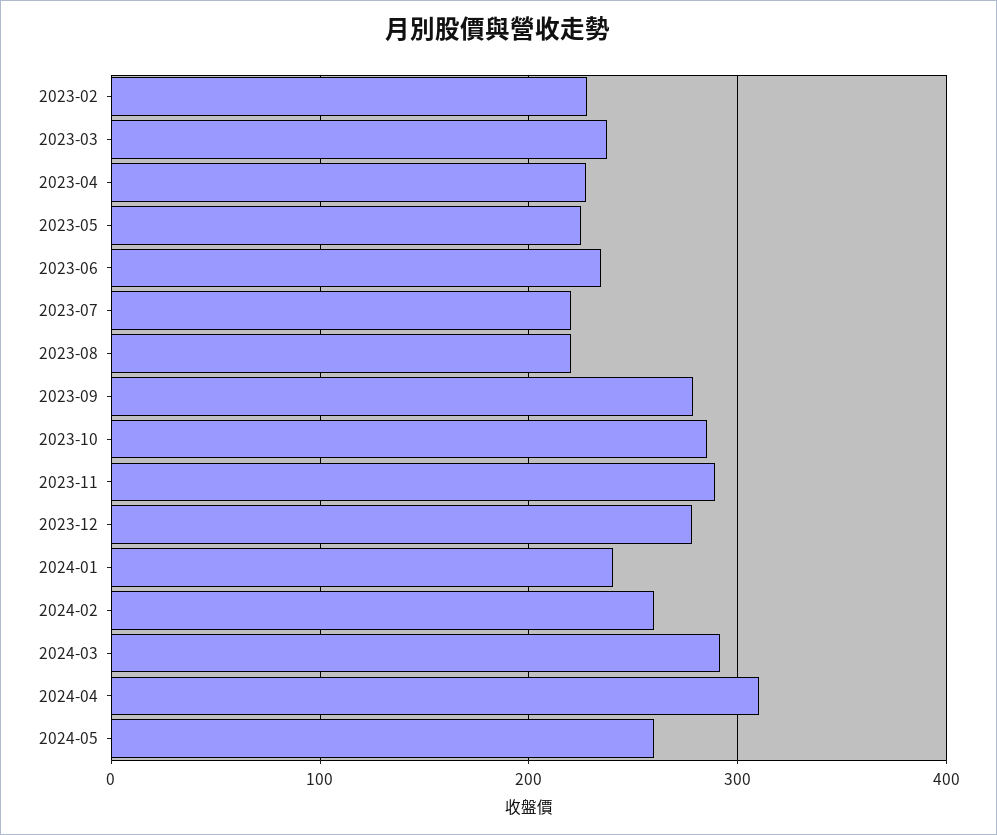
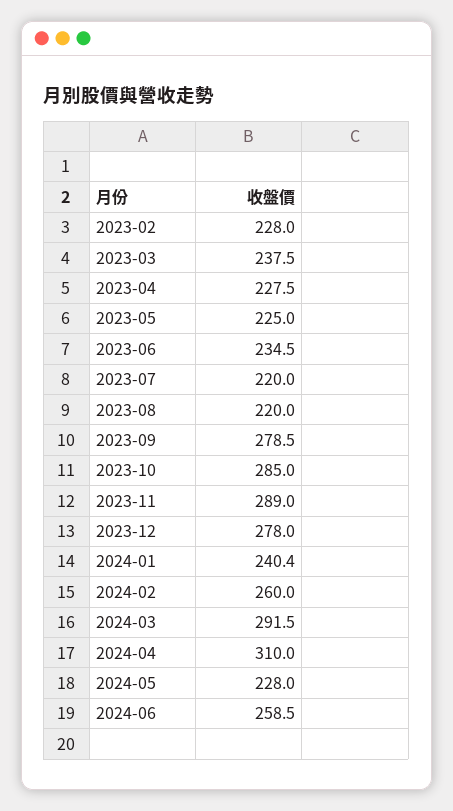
2024-05: 260 -> 228
2024-06: none -> 258.5

